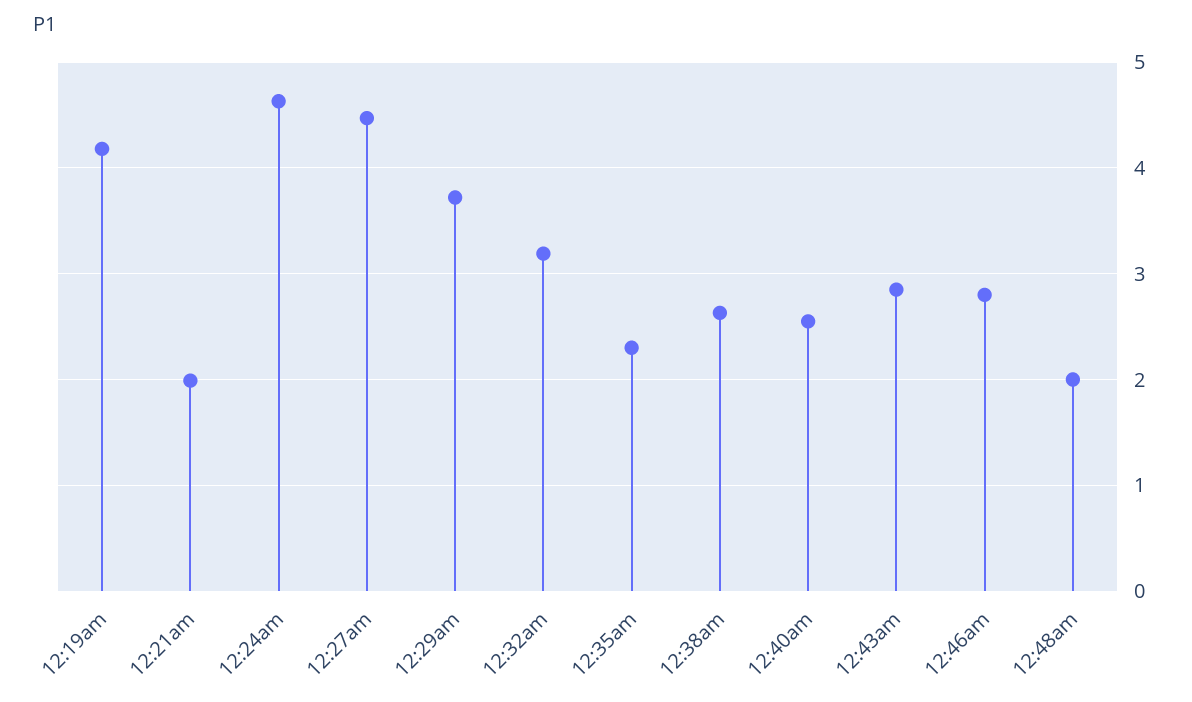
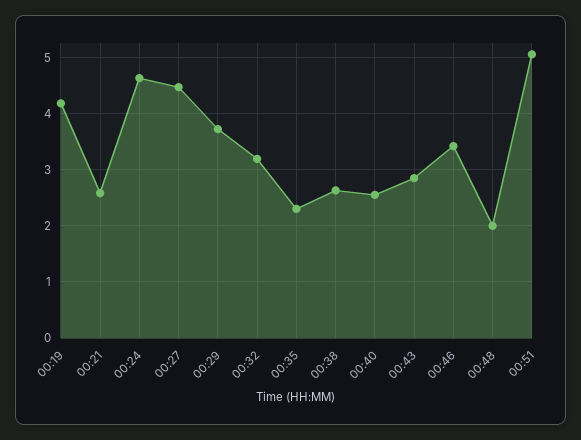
12:21am: 2 -> 2.6
12:46am: 2.8 -> 3.4
00:51: none -> 5

